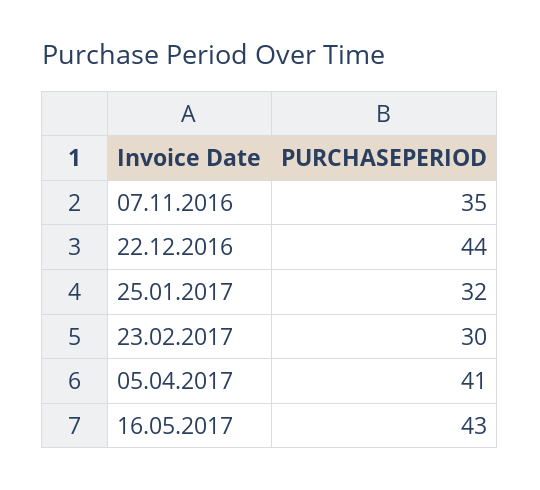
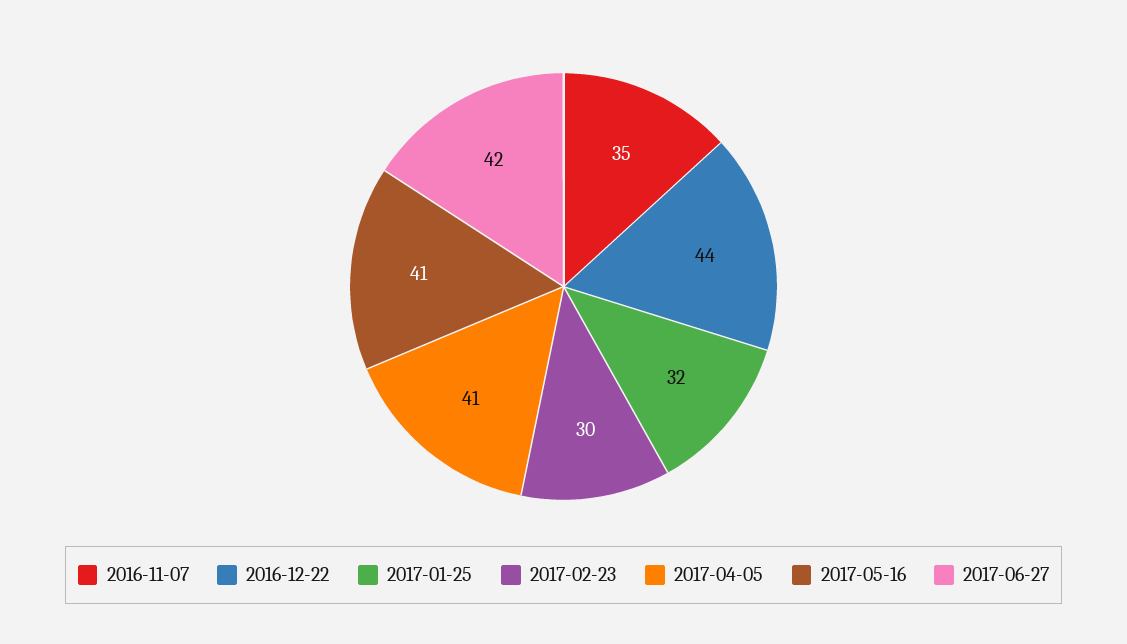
16.05.2017: 43 -> 41
2017-06-27: none -> 42

